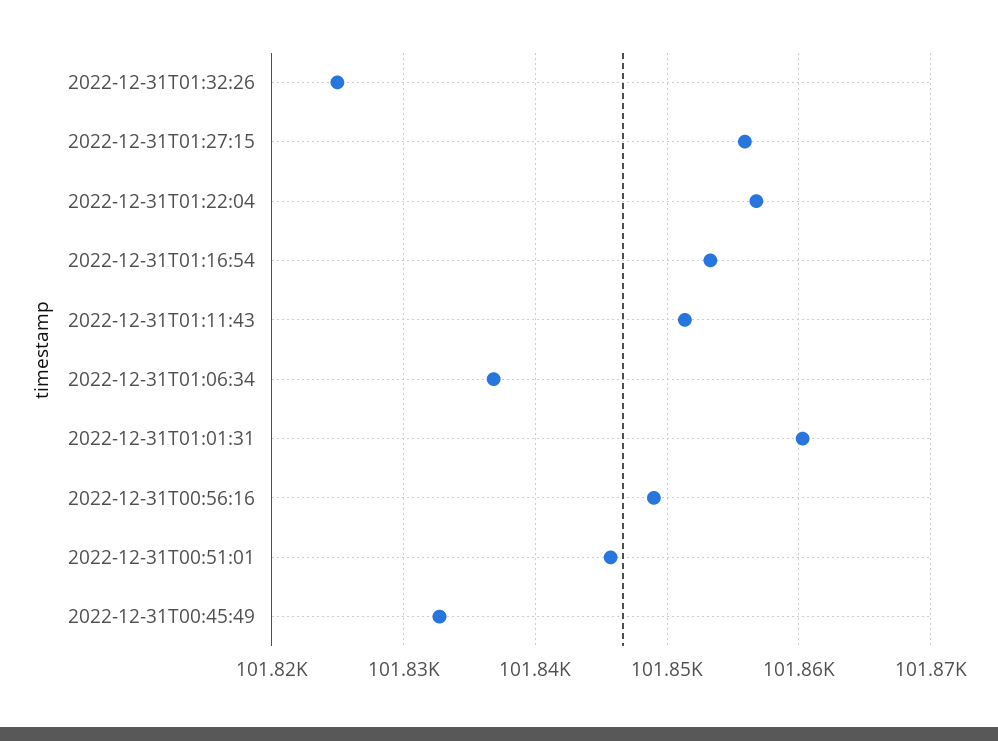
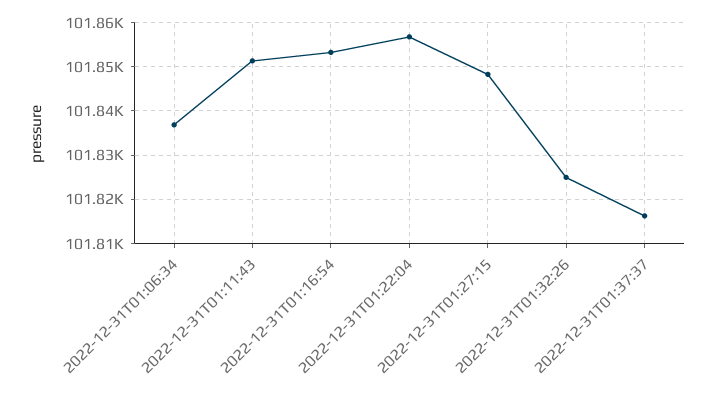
2022-12-31T01:27:15: 101856 -> 101848
2022-12-31T01:01:31: 101860 -> none
2022-12-31T00:56:16: 101849 -> none
2022-12-31T00:51:01: 101846 -> none
2022-12-31T00:45:49: 101833 -> none
2022-12-31T01:37:37: none -> 101816

